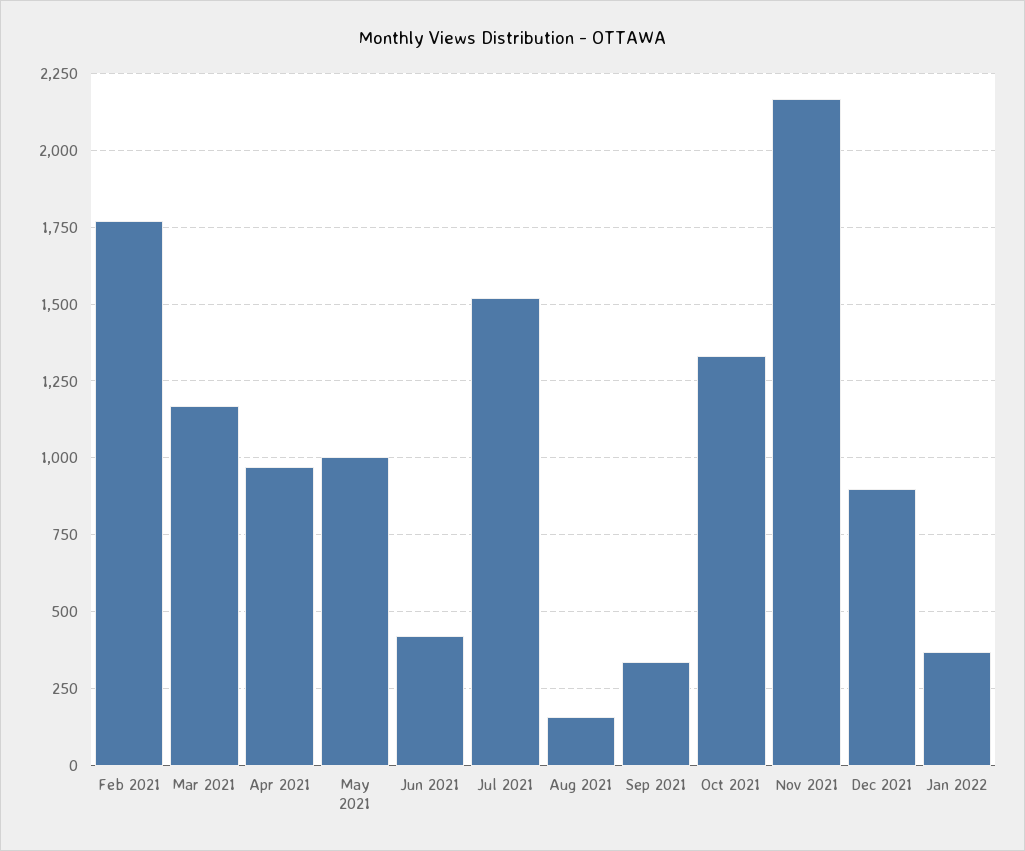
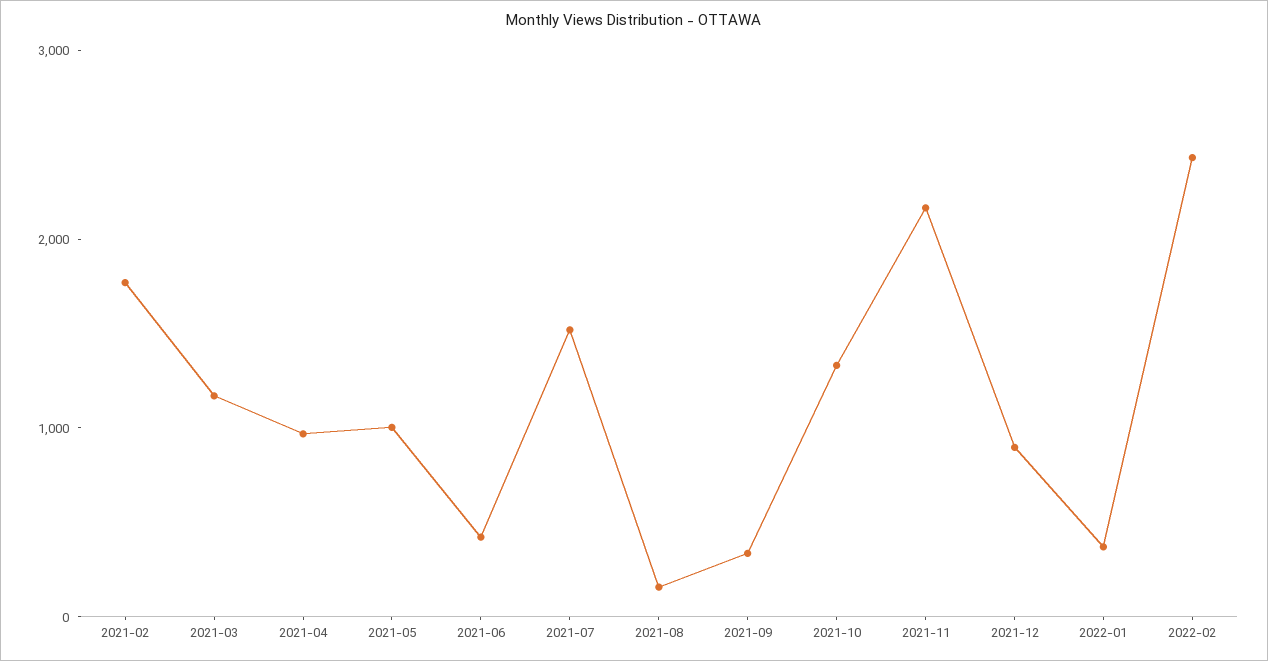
2022-02: none -> 2400

